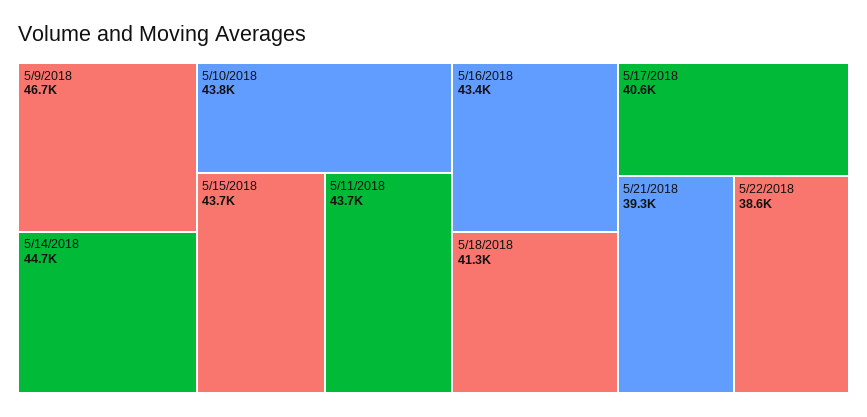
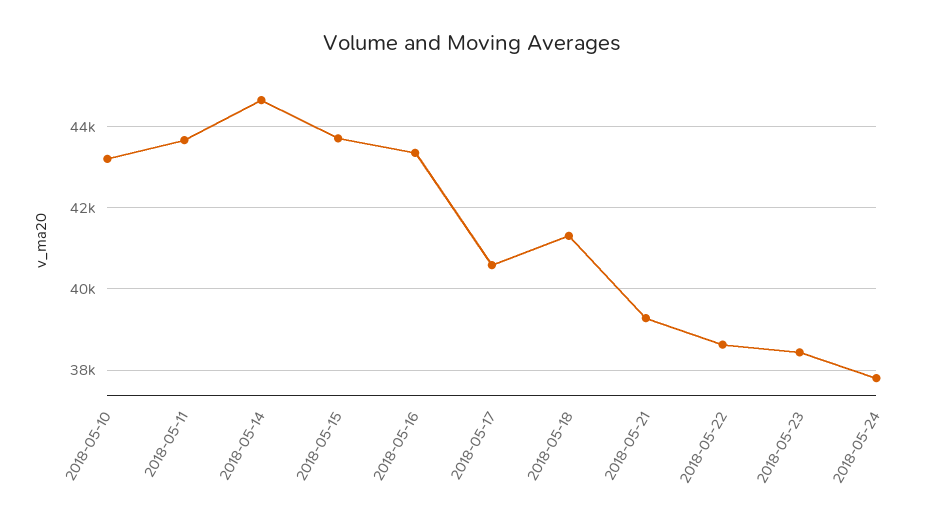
5/9/2018: 46700 -> none
5/10/2018: 43800 -> 43200
2018-05-23: none -> 38400
2018-05-24: none -> 37800

